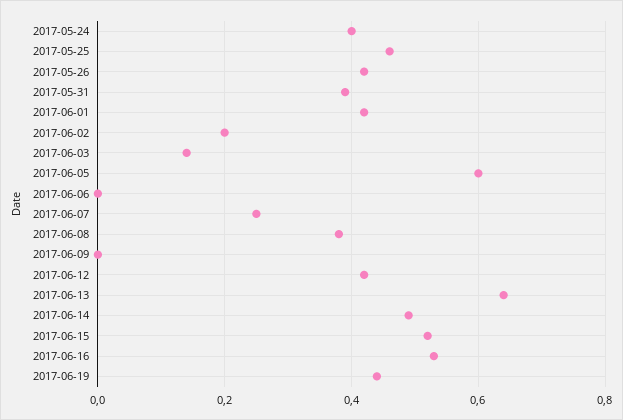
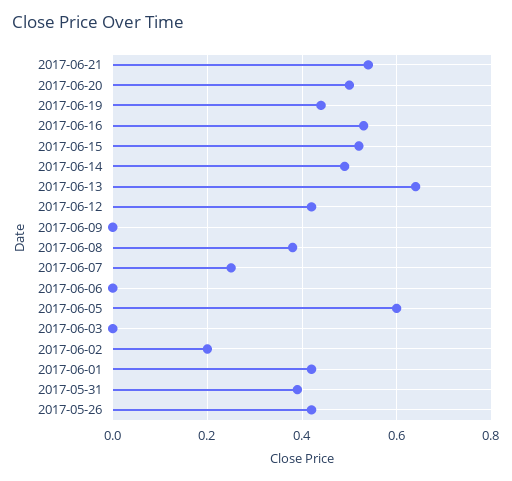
2017-05-24: 0.4 -> none
2017-05-25: 0.45 -> none
2017-06-03: 0.15 -> 0
2017-06-21: none -> 0.55
2017-06-20: none -> 0.5

